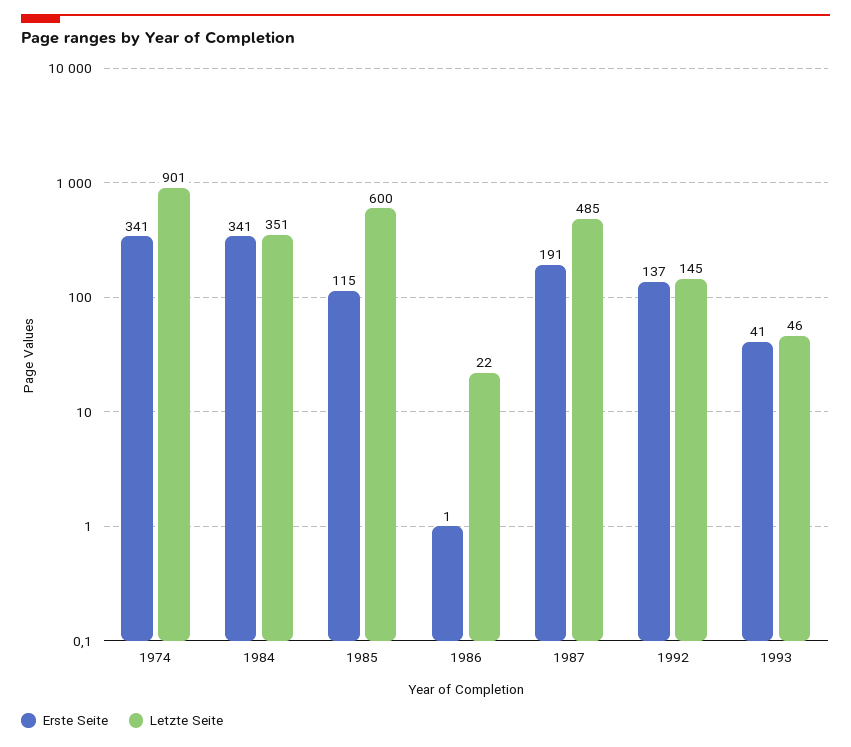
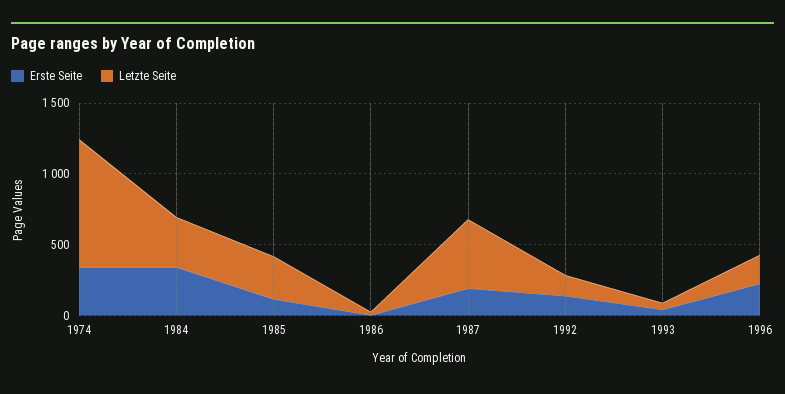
Letzte Seite, 1985: 600 -> 300
Erste Seite, 1996: none -> 200
Letzte Seite, 1996: none -> 200

